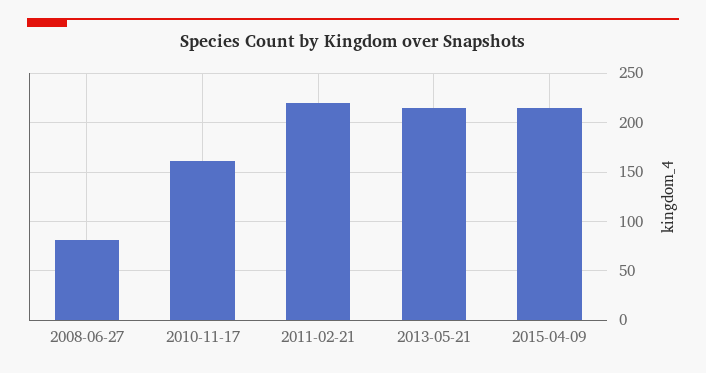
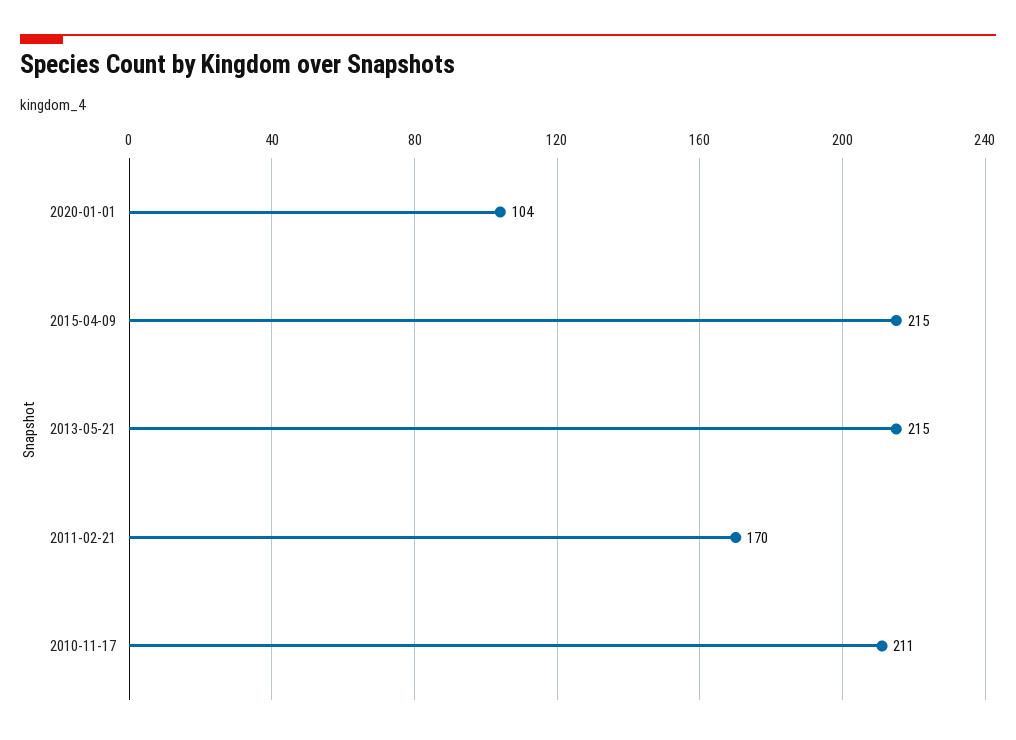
2008-06-27: 80 -> none
2010-11-17: 160 -> 211
2011-02-21: 220 -> 170
2020-01-01: none -> 104

